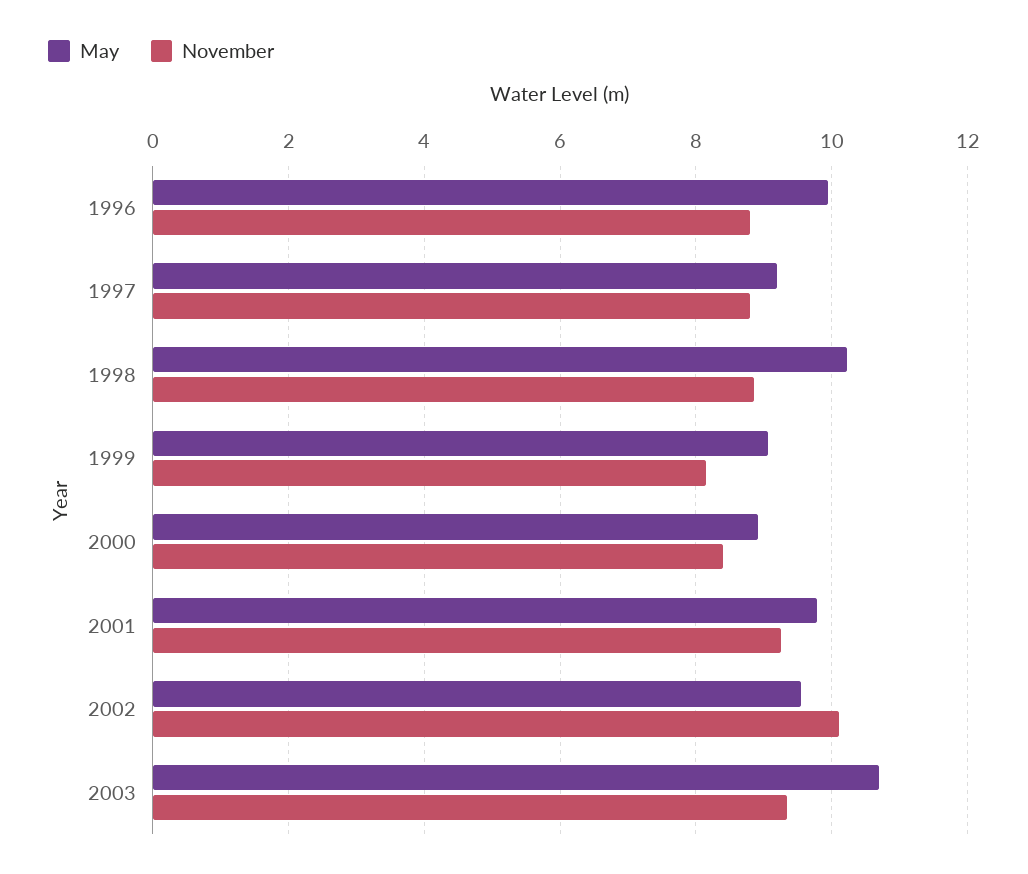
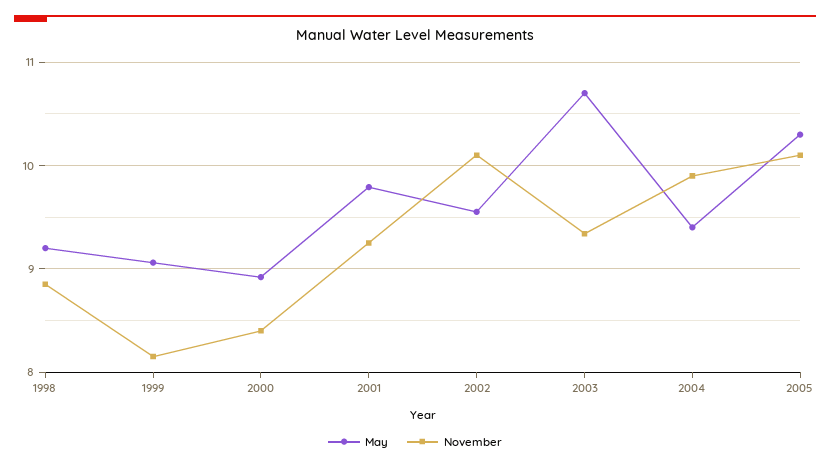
May, 1996: 10 -> none
November, 1996: 8.8 -> none
May, 1997: 9.2 -> none
November, 1997: 8.8 -> none
May, 1998: 10.2 -> 9.2
May, 2004: none -> 9.4
November, 2004: none -> 9.9
May, 2005: none -> 10.3
November, 2005: none -> 10.1

